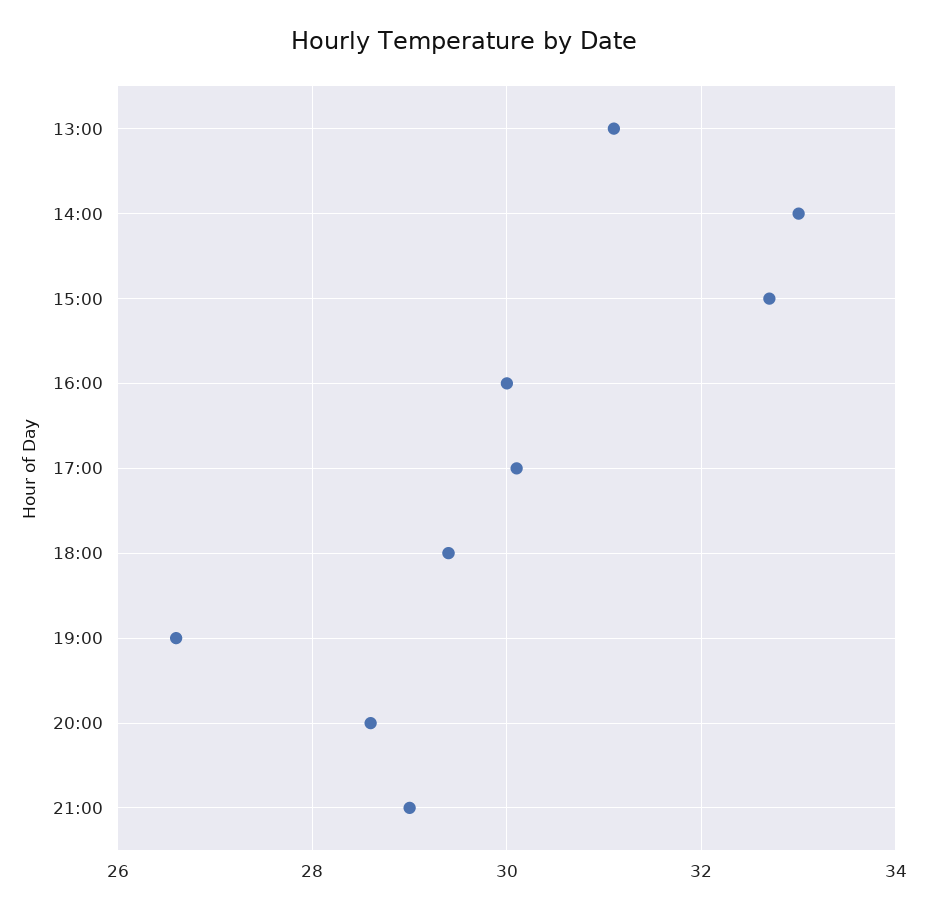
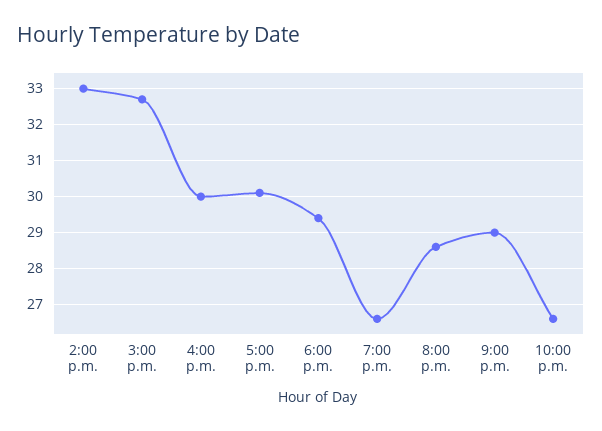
13:00: 31 -> none
10:00 p.m.: none -> 26.5

